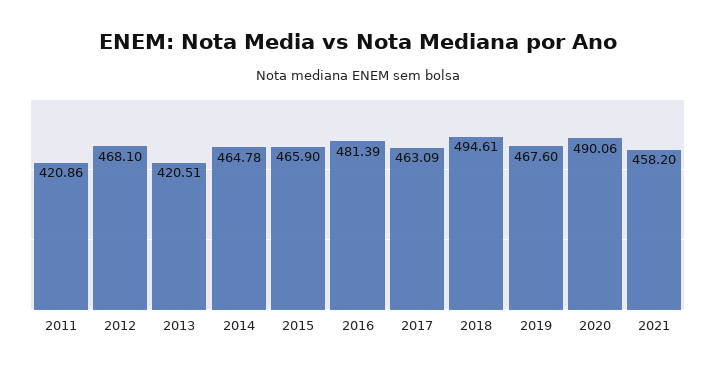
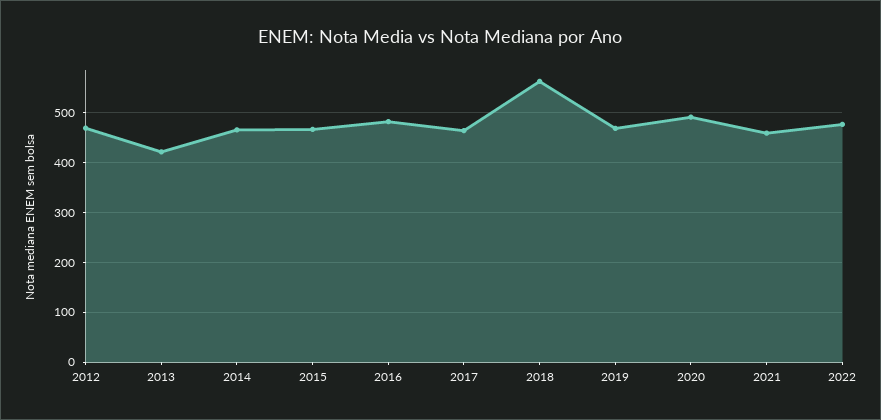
2011: 420.86 -> none
2018: 494.61 -> 560
2022: none -> 480

